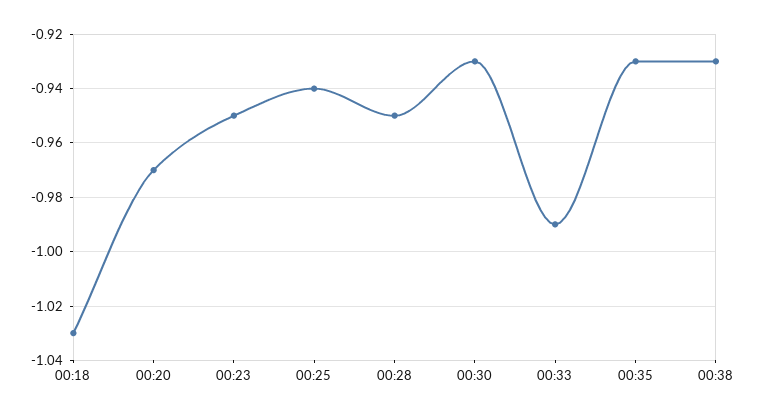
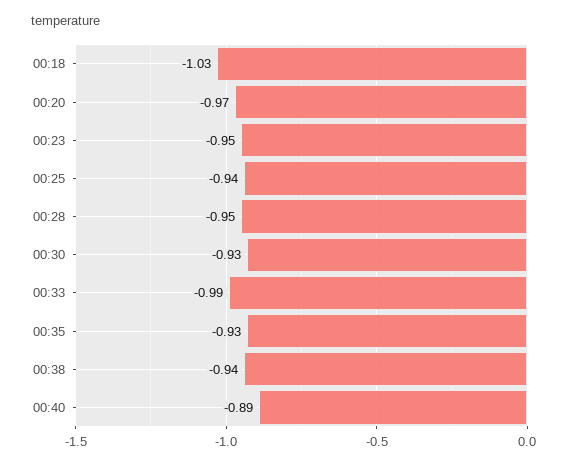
00:38: -0.93 -> -0.94
00:40: none -> -0.89

